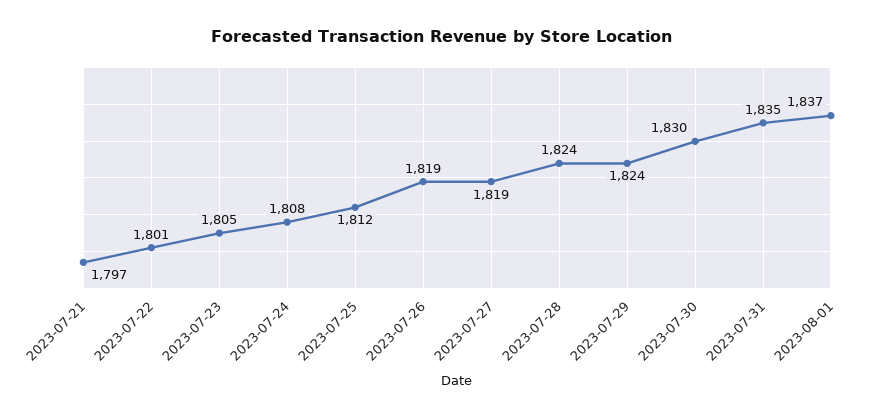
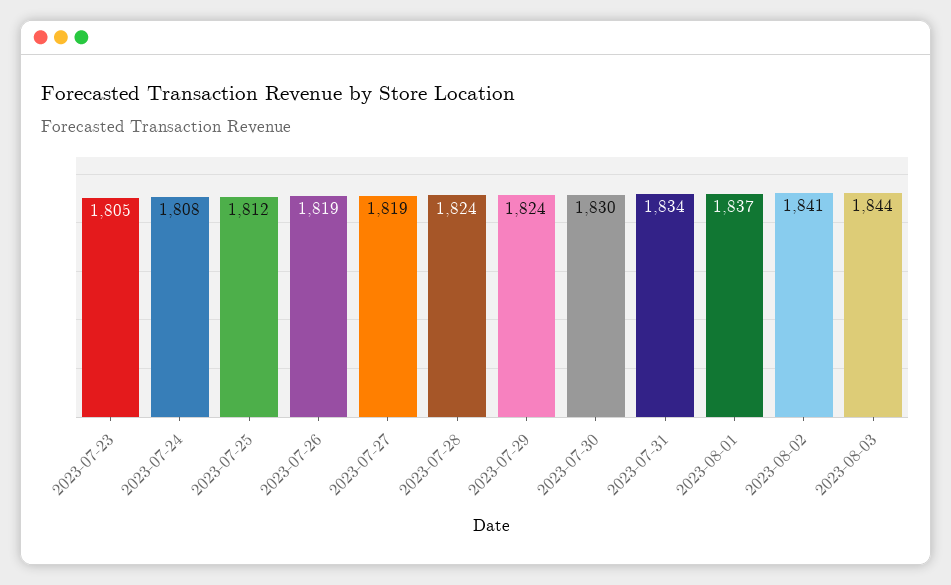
2023-07-21: 1797 -> none
2023-07-22: 1801 -> none
2023-07-31: 1835 -> 1834
2023-08-02: none -> 1841
2023-08-03: none -> 1844

